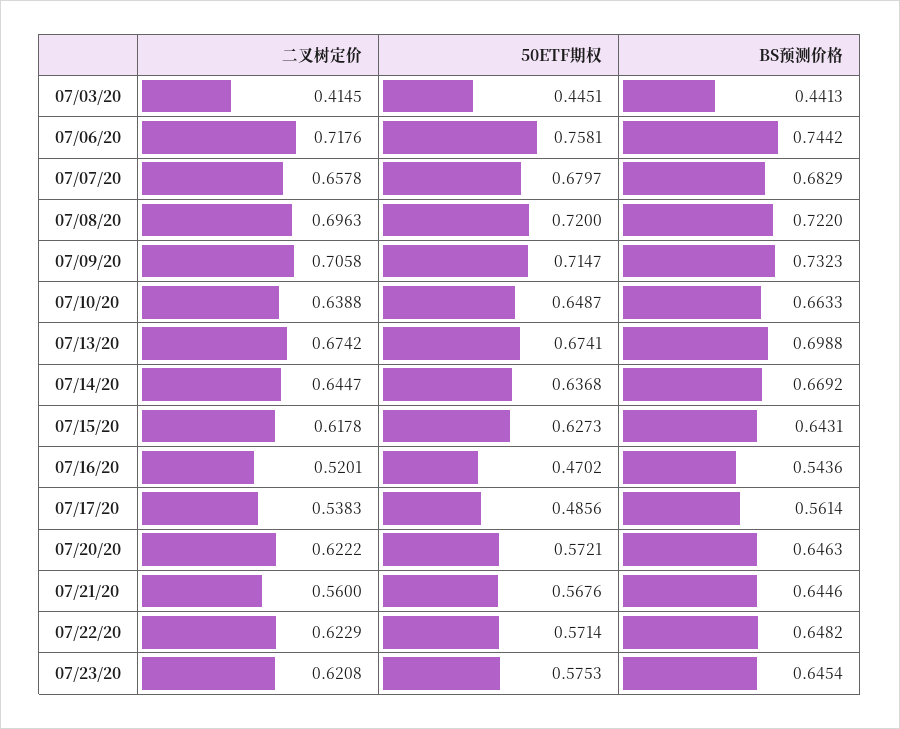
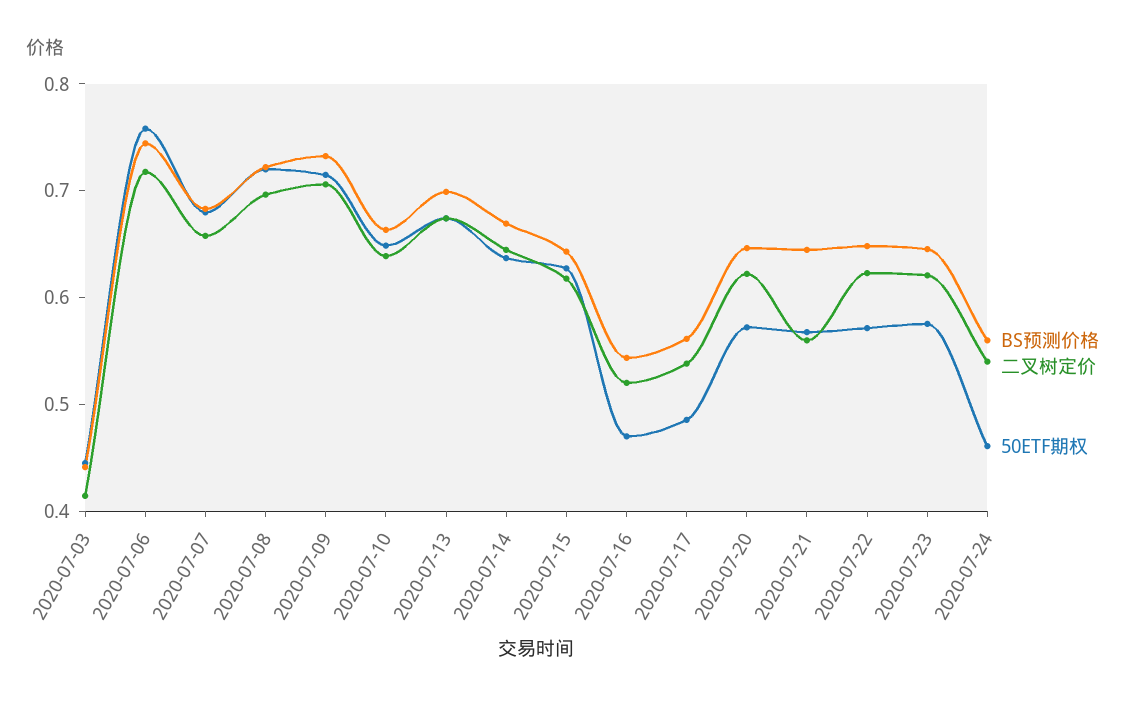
BS预测价格, 2020-07-24: none -> 0.56
二叉树定价, 2020-07-24: none -> 0.54
50ETF期权, 2020-07-24: none -> 0.46

